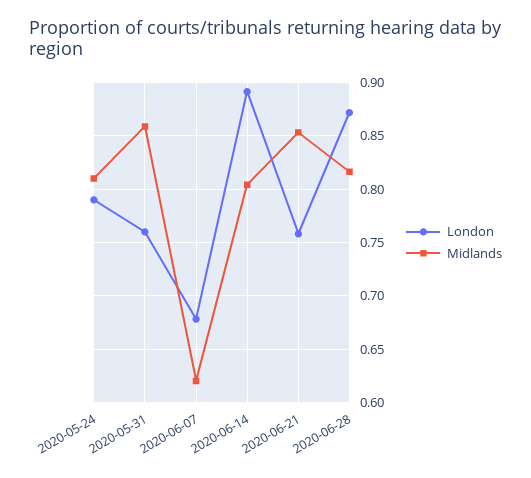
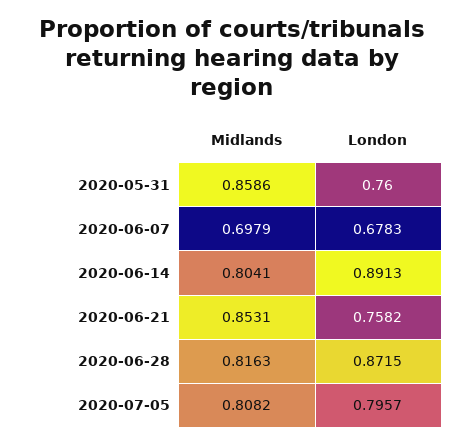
London, 2020-05-24: 0.79 -> none
Midlands, 2020-05-24: 0.81 -> none
Midlands, 2020-06-07: 0.62 -> 0.6979
Midlands, 2020-07-05: none -> 0.8082
London, 2020-07-05: none -> 0.7957

